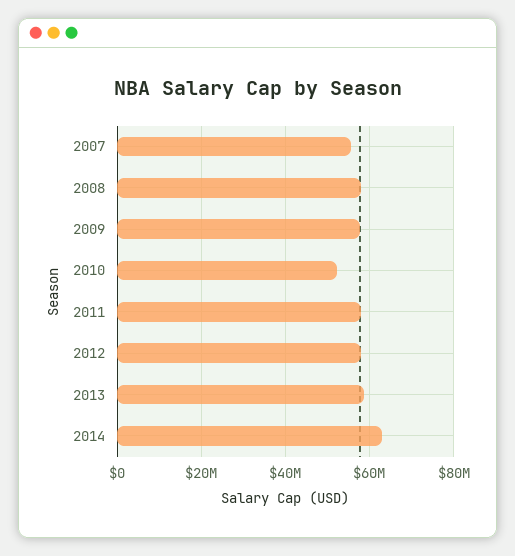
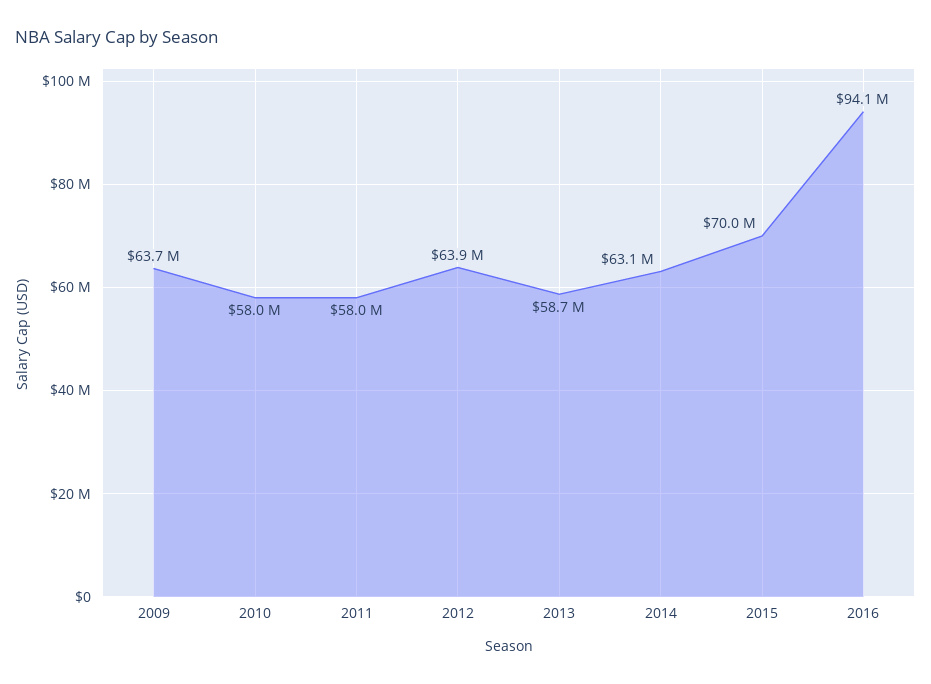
2007: 56000000 -> none
2008: 58000000 -> none
2009: 58000000 -> 63700000
2010: 52000000 -> 58000000
2012: 58000000 -> 63900000
2015: none -> 70000000
2016: none -> 94100000

